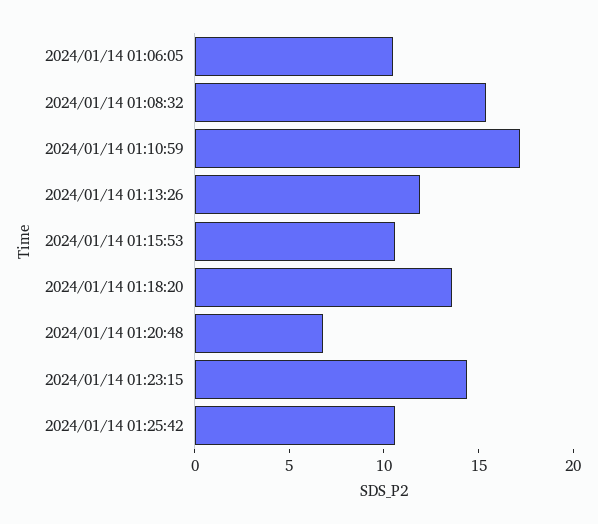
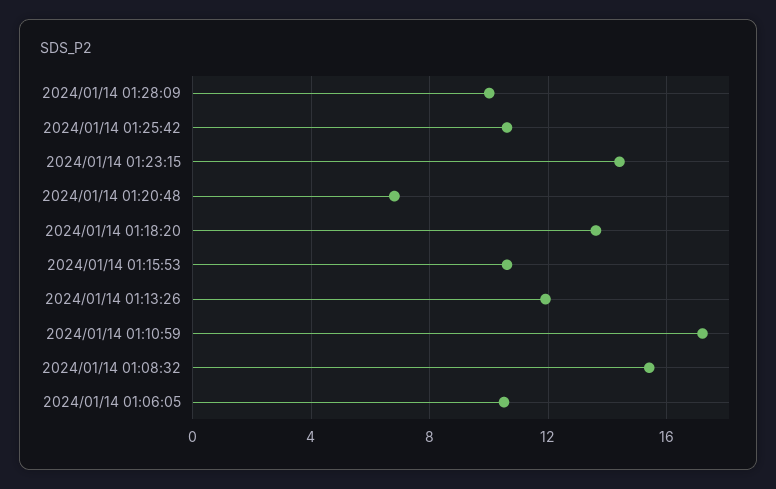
2024/01/14 01:28:09: none -> 10

